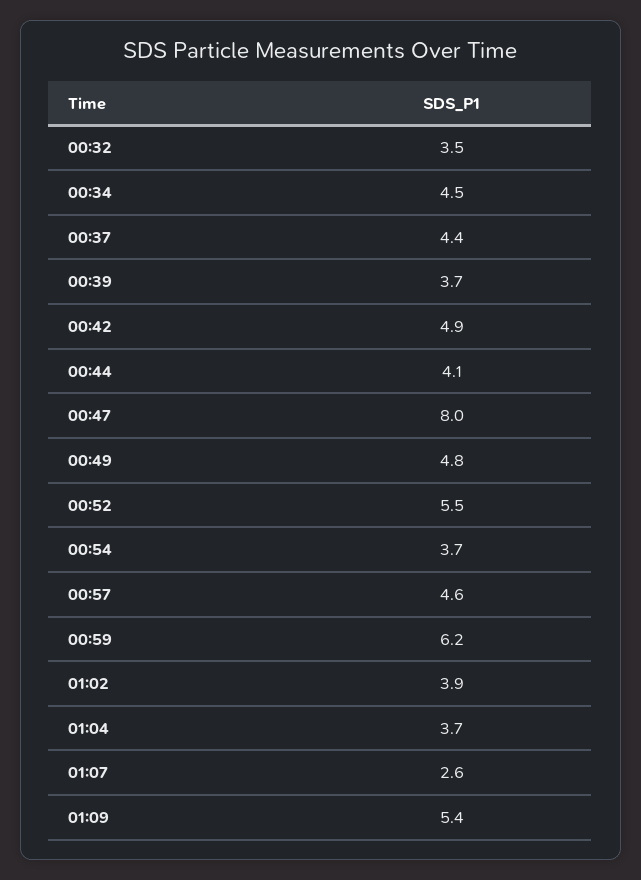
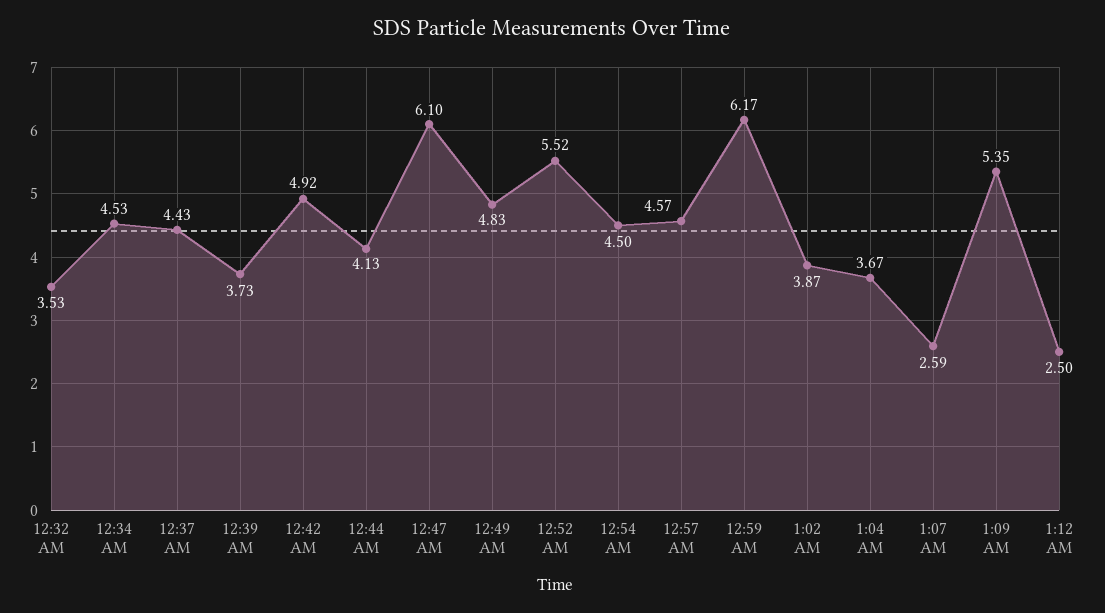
00:47: 8 -> 6.1
00:54: 3.7 -> 4.5
1:12 AM: none -> 2.5

